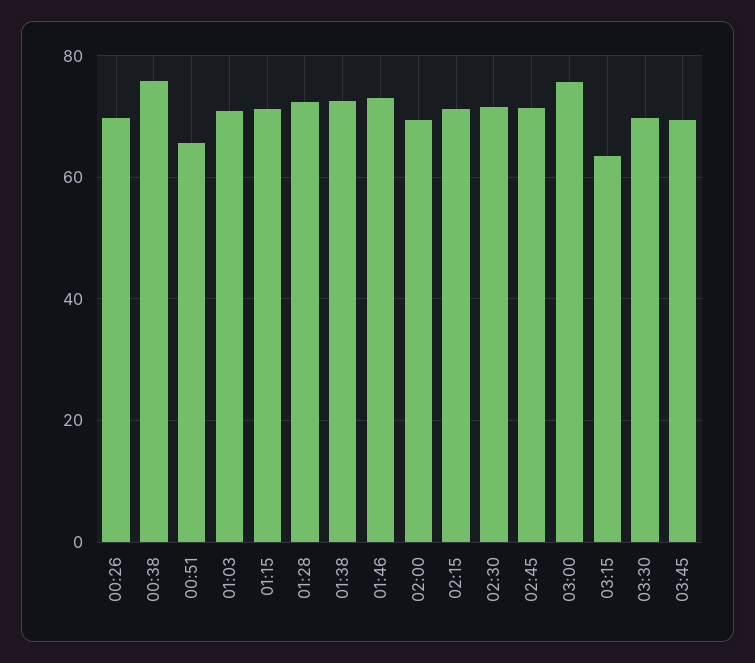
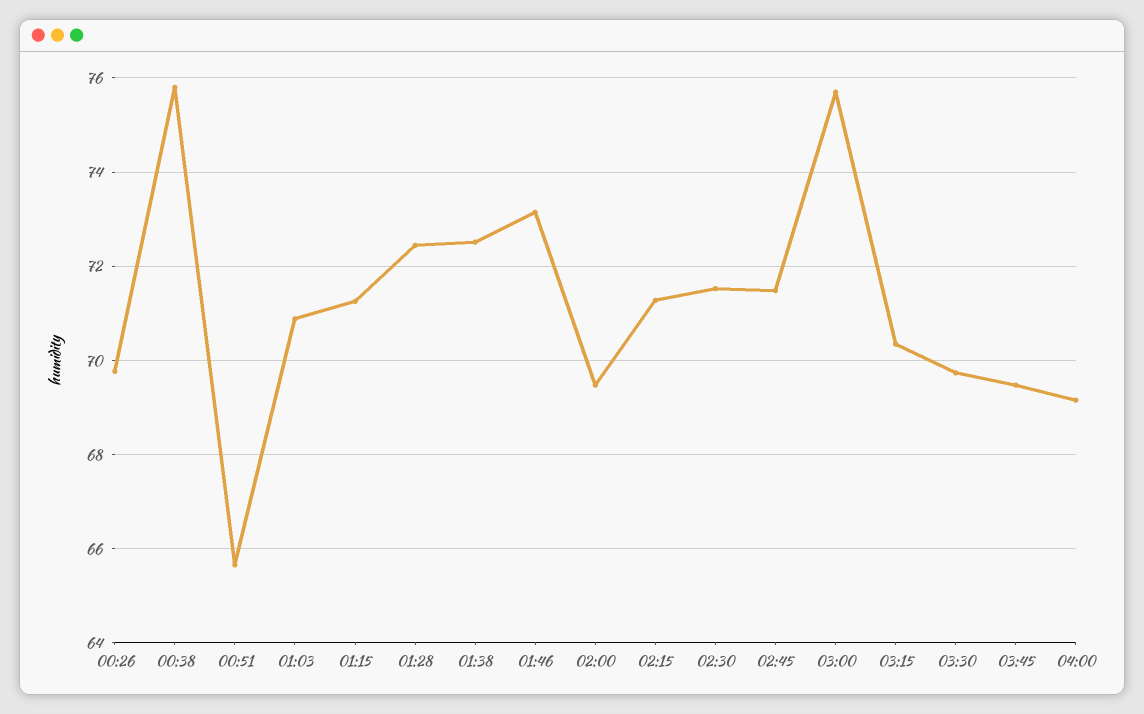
03:15: 64 -> 70.4
04:00: none -> 69.2

